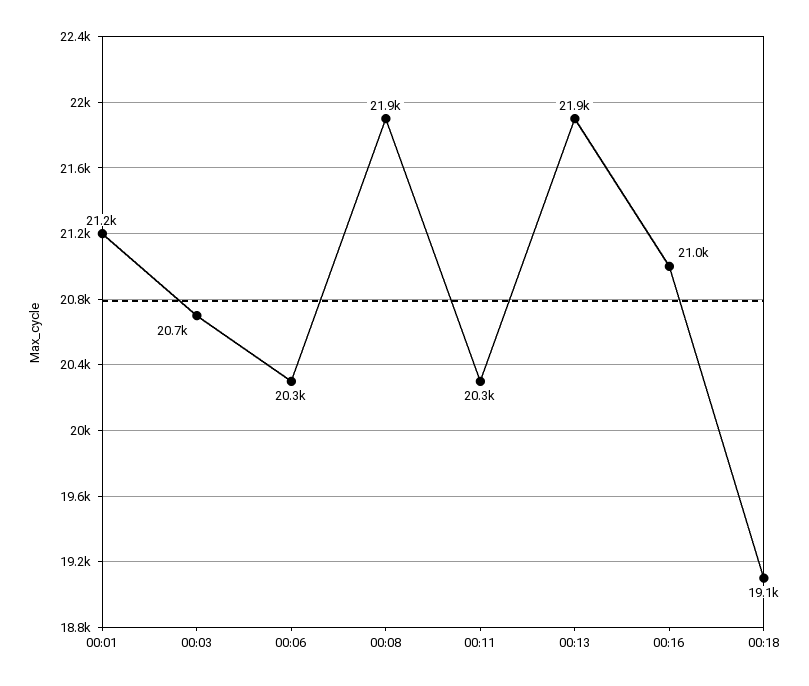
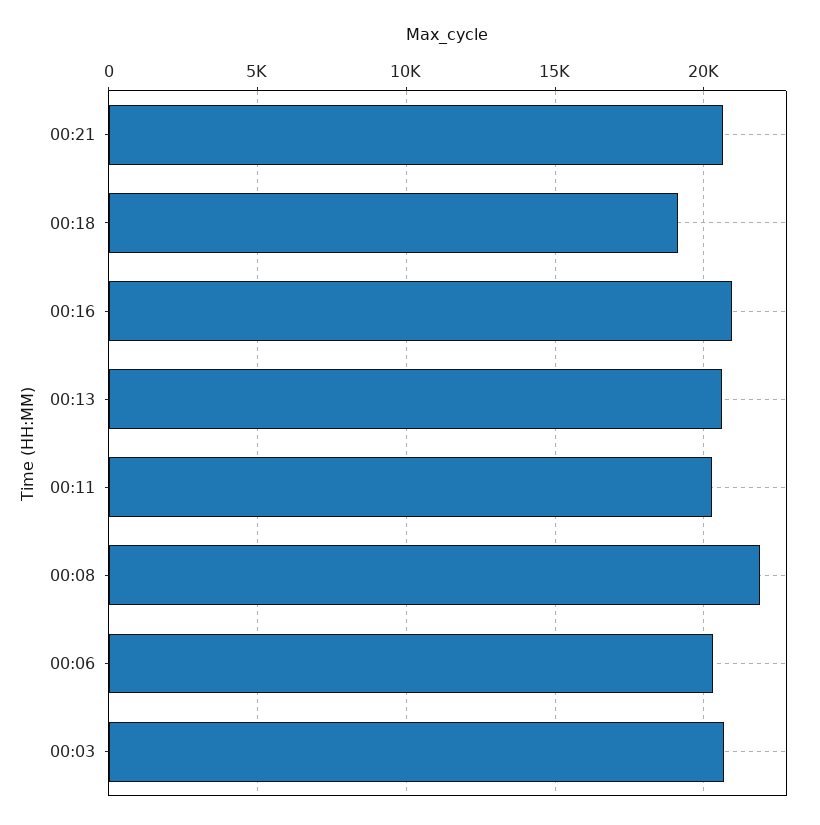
00:01: 21200 -> none
00:13: 21900 -> 20500
00:21: none -> 20500

